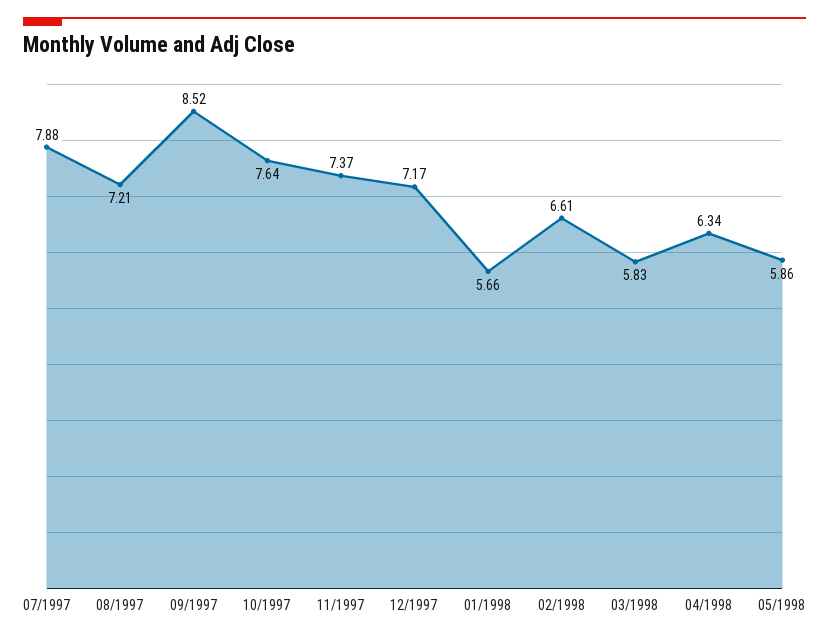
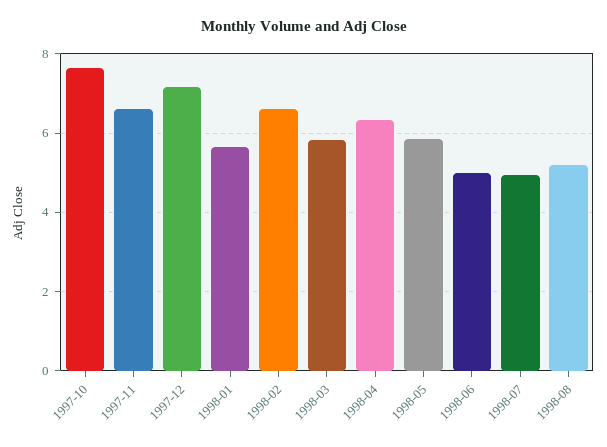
07/1997: 7.88 -> none
08/1997: 7.21 -> none
09/1997: 8.52 -> none
11/1997: 7.37 -> 6.6
1998-06: none -> 5
1998-07: none -> 5
1998-08: none -> 5.2

